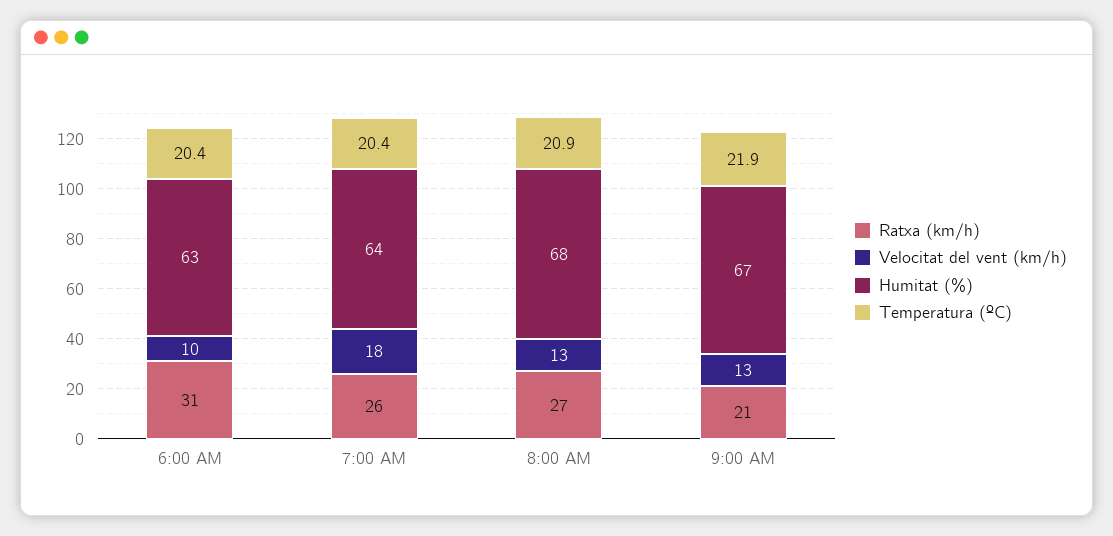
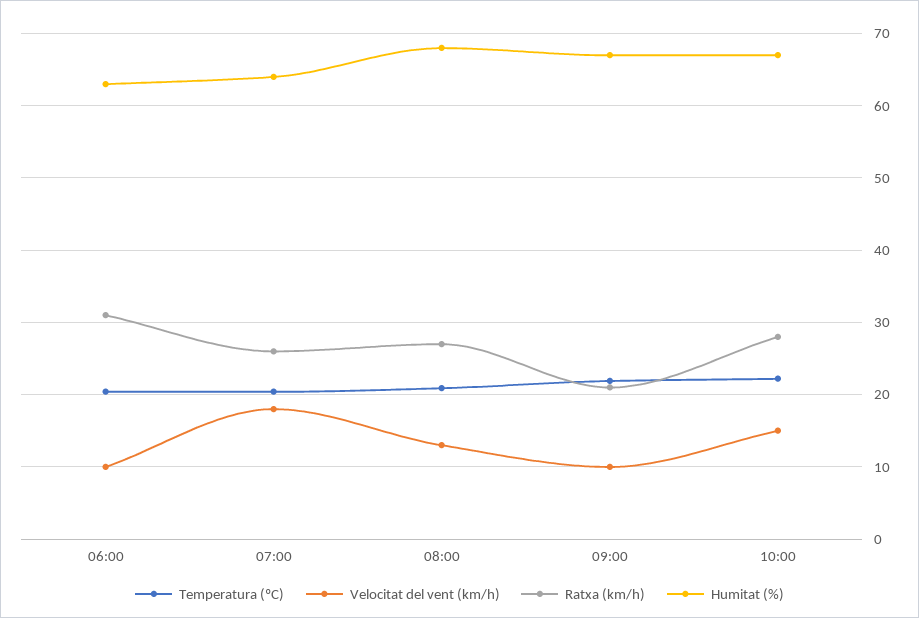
Velocitat del vent (km/h), 9:00 AM: 13 -> 10
Temperatura (ºC), 10:00: none -> 22
Velocitat del vent (km/h), 10:00: none -> 15
Ratxa (km/h), 10:00: none -> 28
Humitat (%), 10:00: none -> 67

